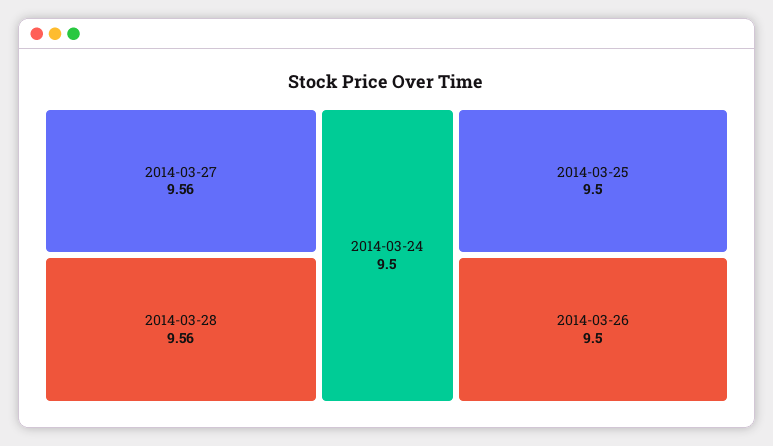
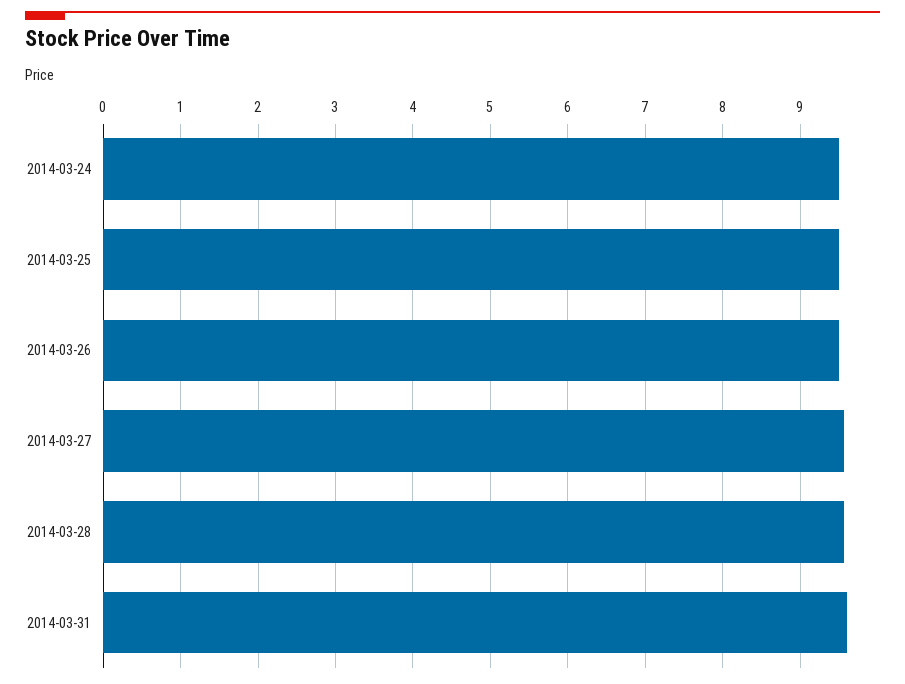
2014-03-31: none -> 9.6

